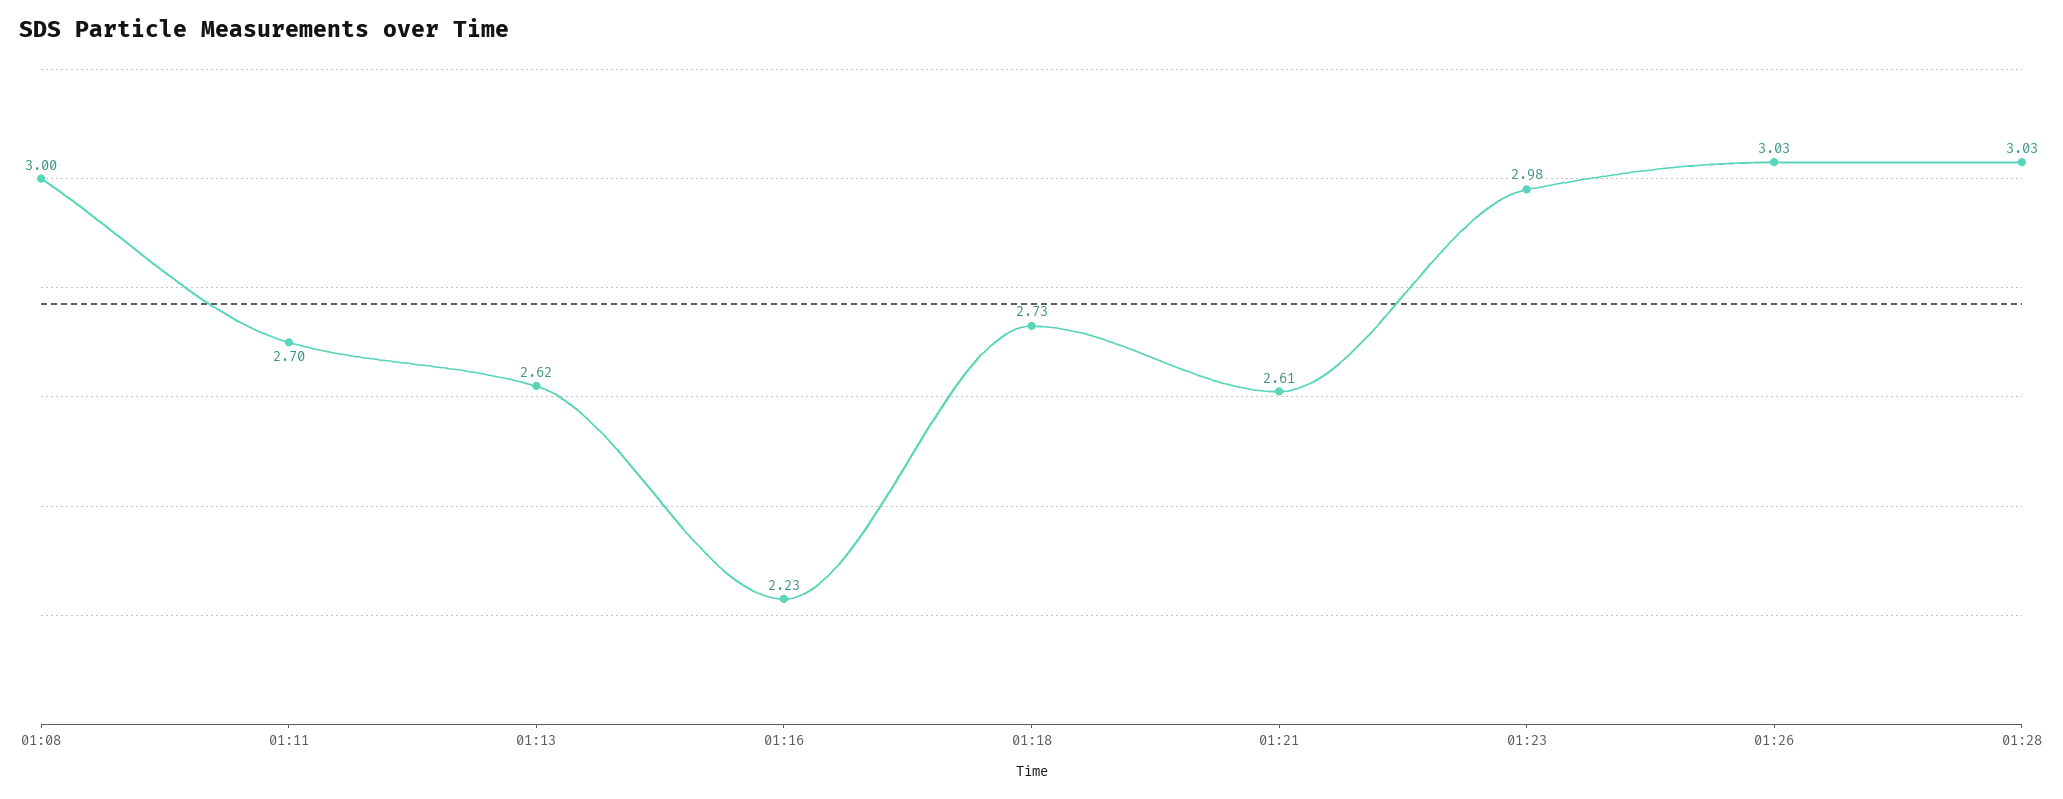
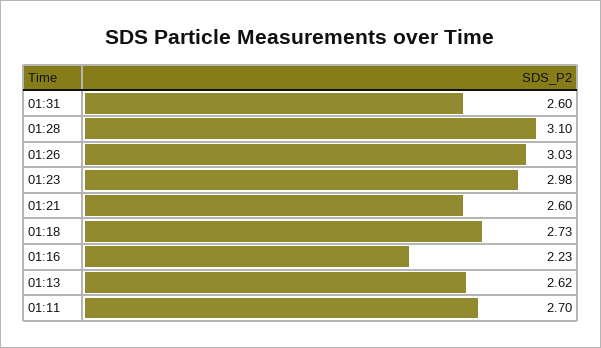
01:08: 3 -> none
01:21: 2.61 -> 2.6
01:28: 3.03 -> 3.1
01:31: none -> 2.6

